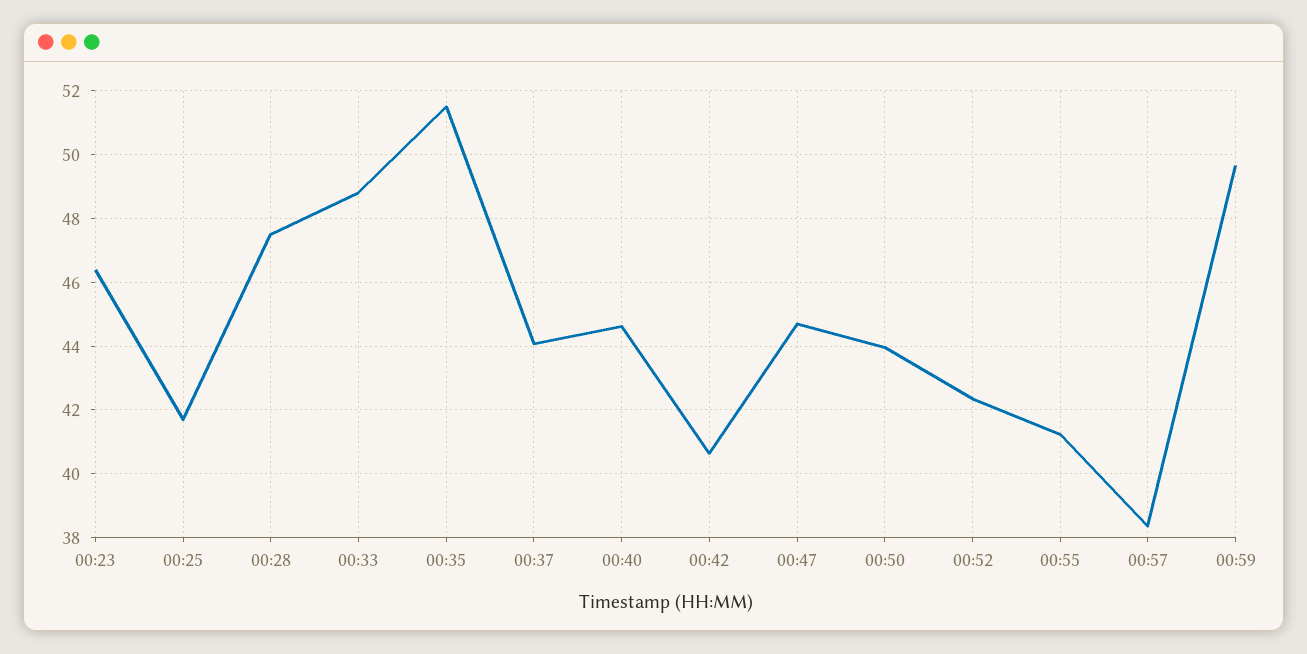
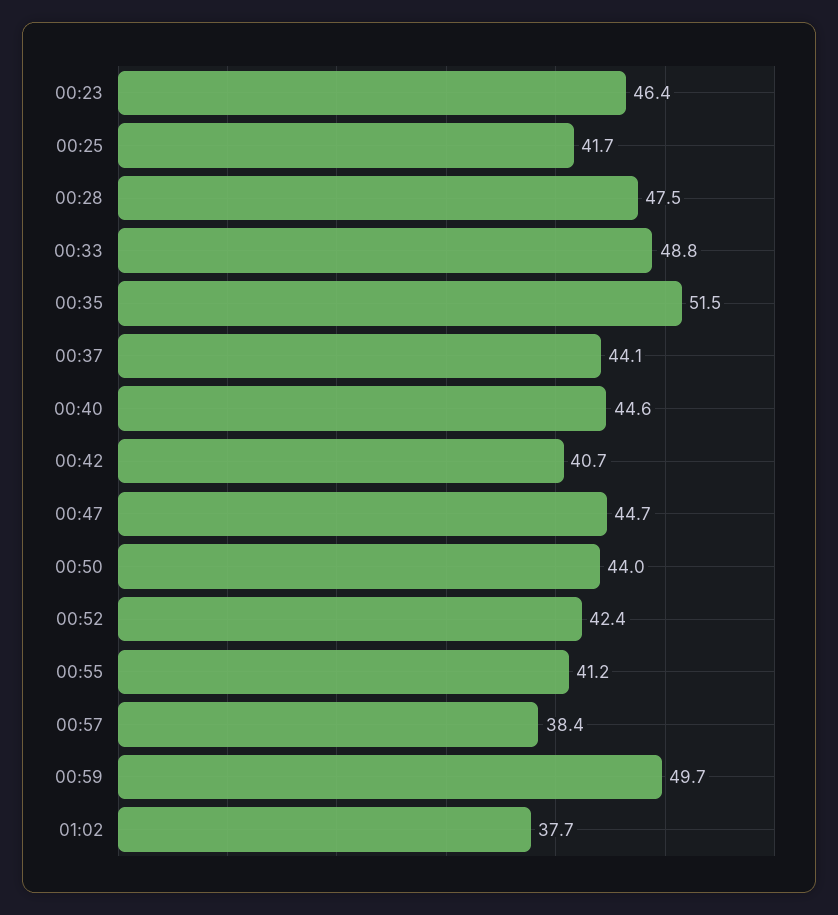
01:02: none -> 37.7

